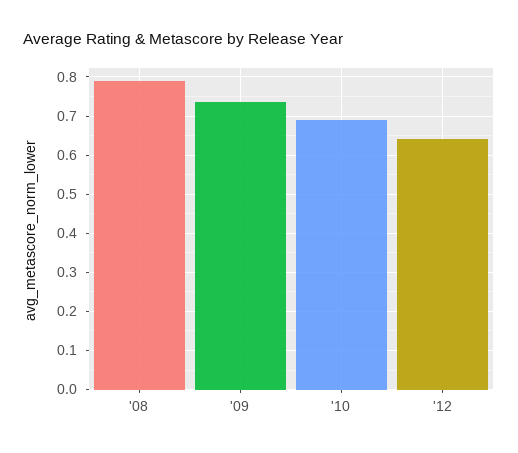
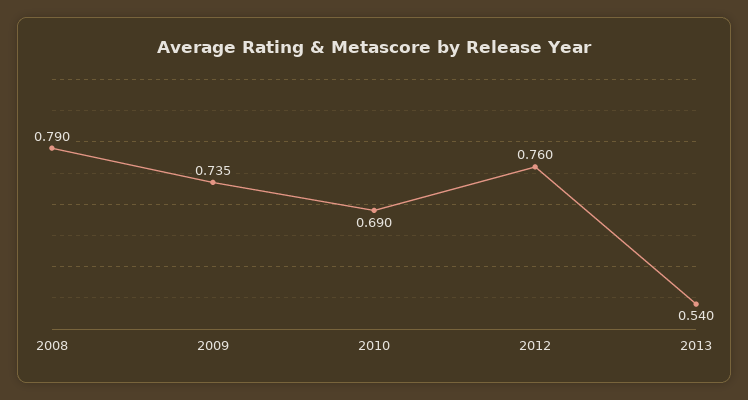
'12: 0.64 -> 0.76
2013: none -> 0.54

